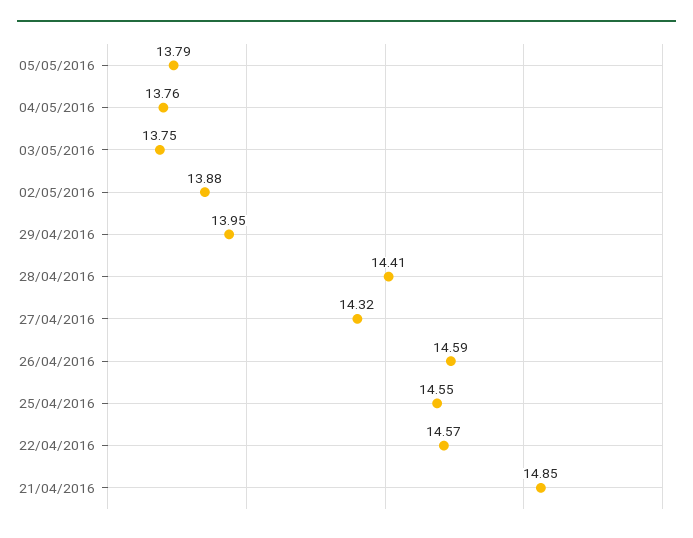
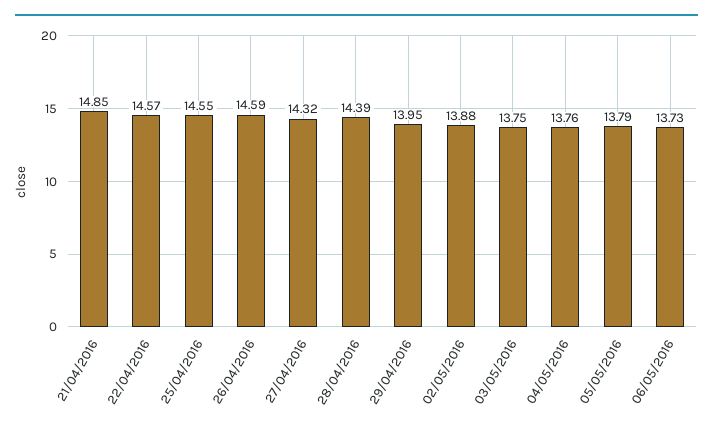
28/04/2016: 14.41 -> 14.39
06/05/2016: none -> 13.73

